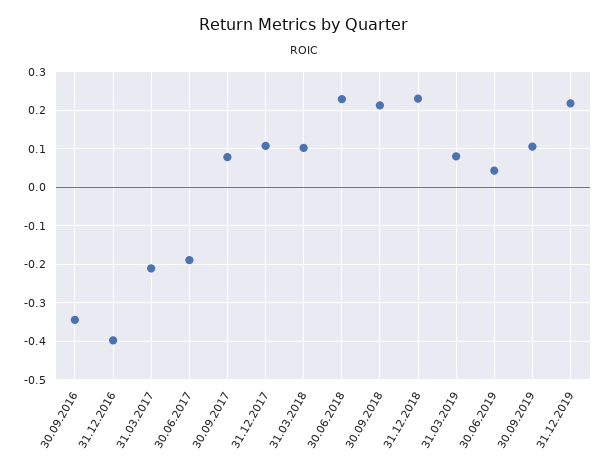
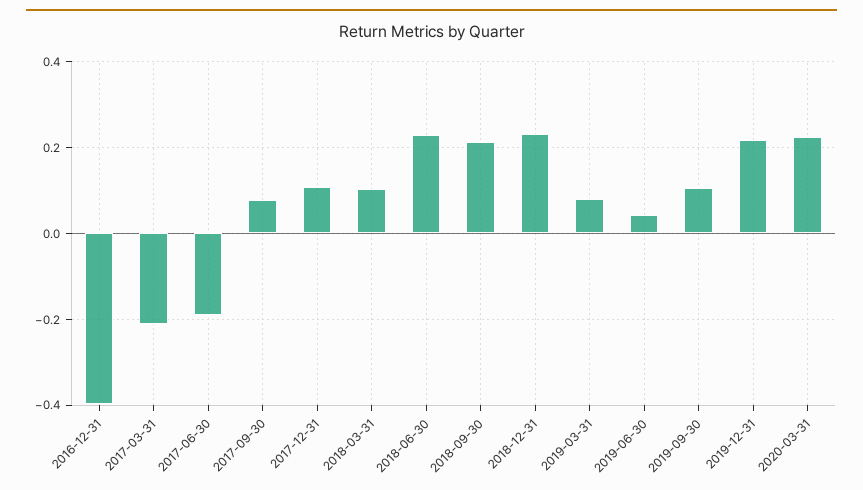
30.09.2016: -0.34 -> none
2020-03-31: none -> 0.22

